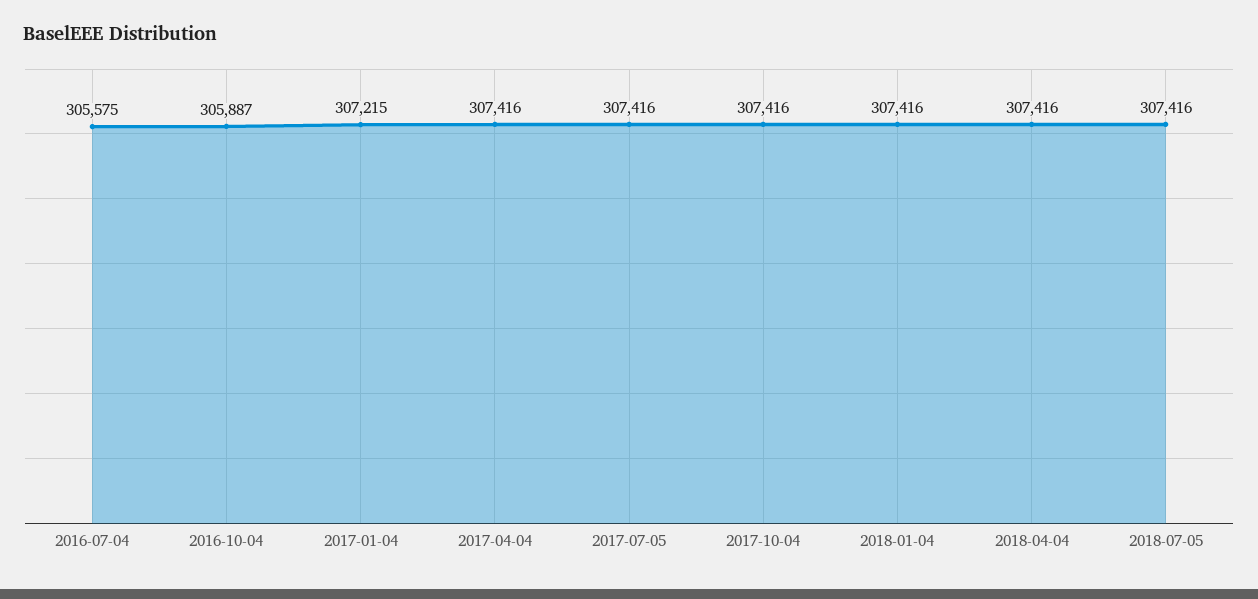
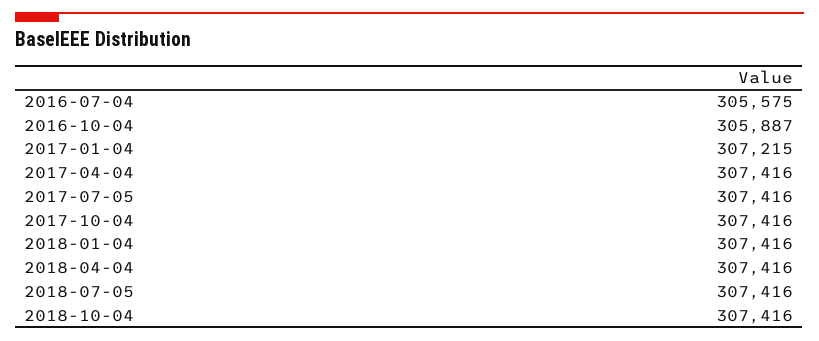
2018-10-04: none -> 307416

